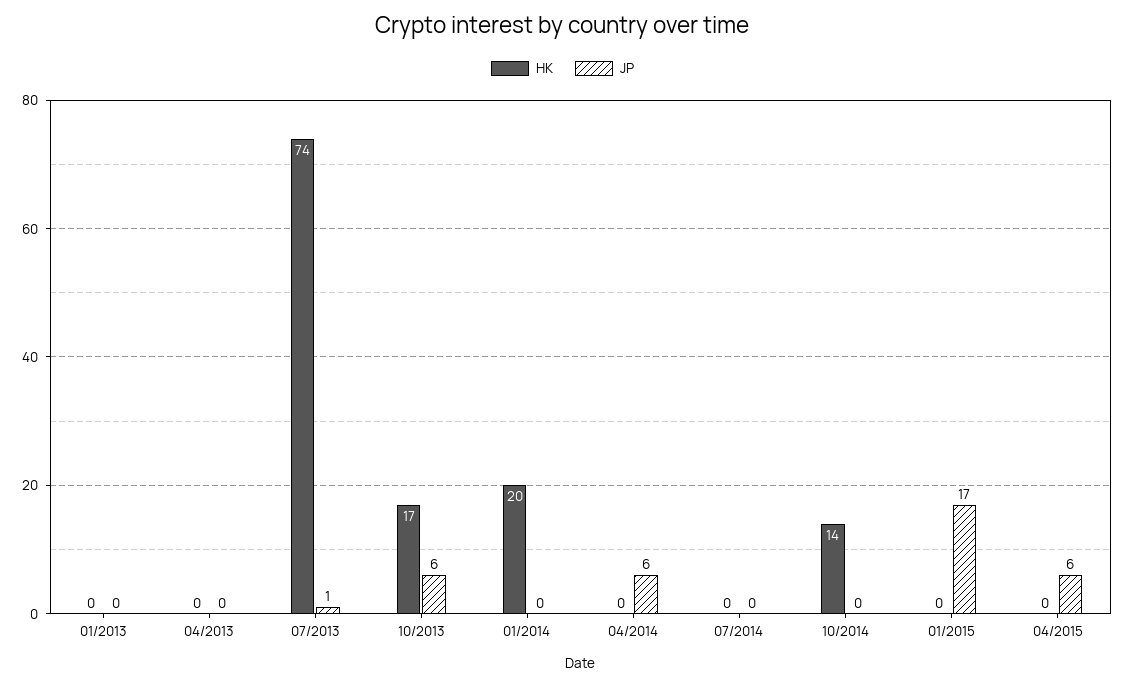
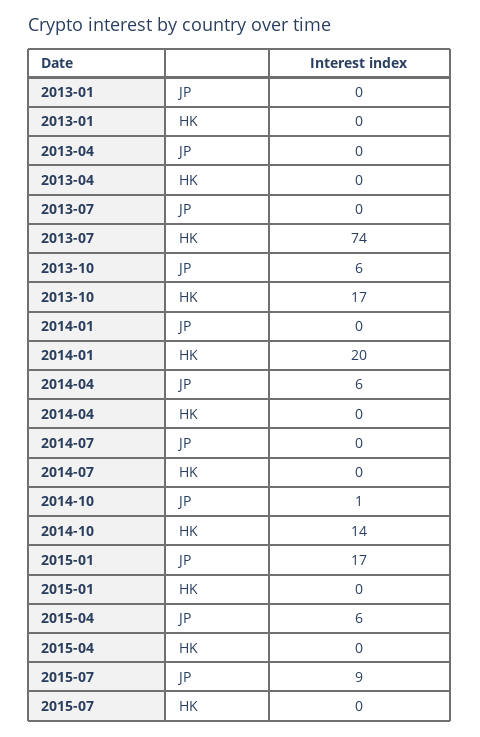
JP, 07/2013: 1 -> 0
JP, 10/2014: 0 -> 1
JP, 2015-07: none -> 9
HK, 2015-07: none -> 0

